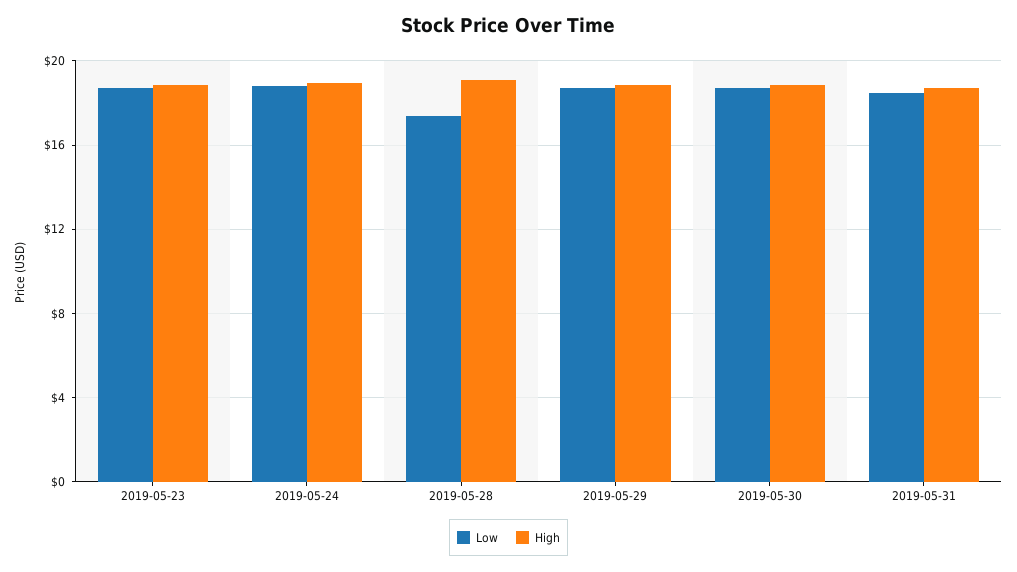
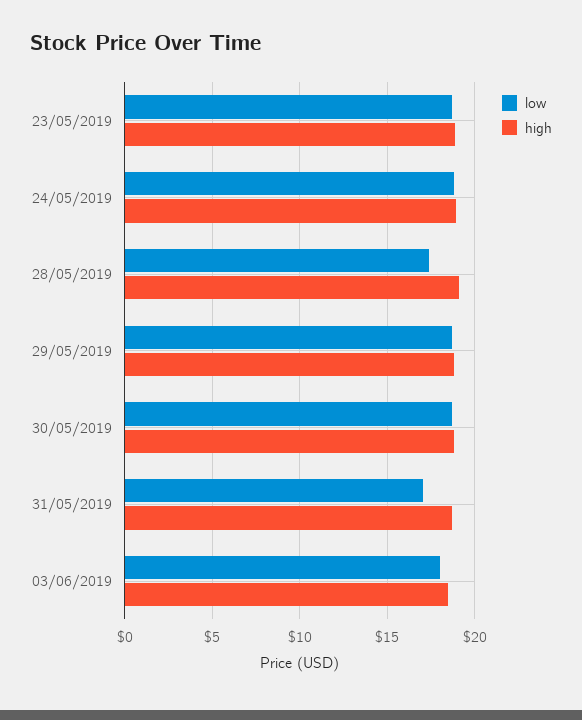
Low, 2019-05-31: 18.5 -> 17
Low, 03/06/2019: none -> 18
High, 03/06/2019: none -> 18.5

